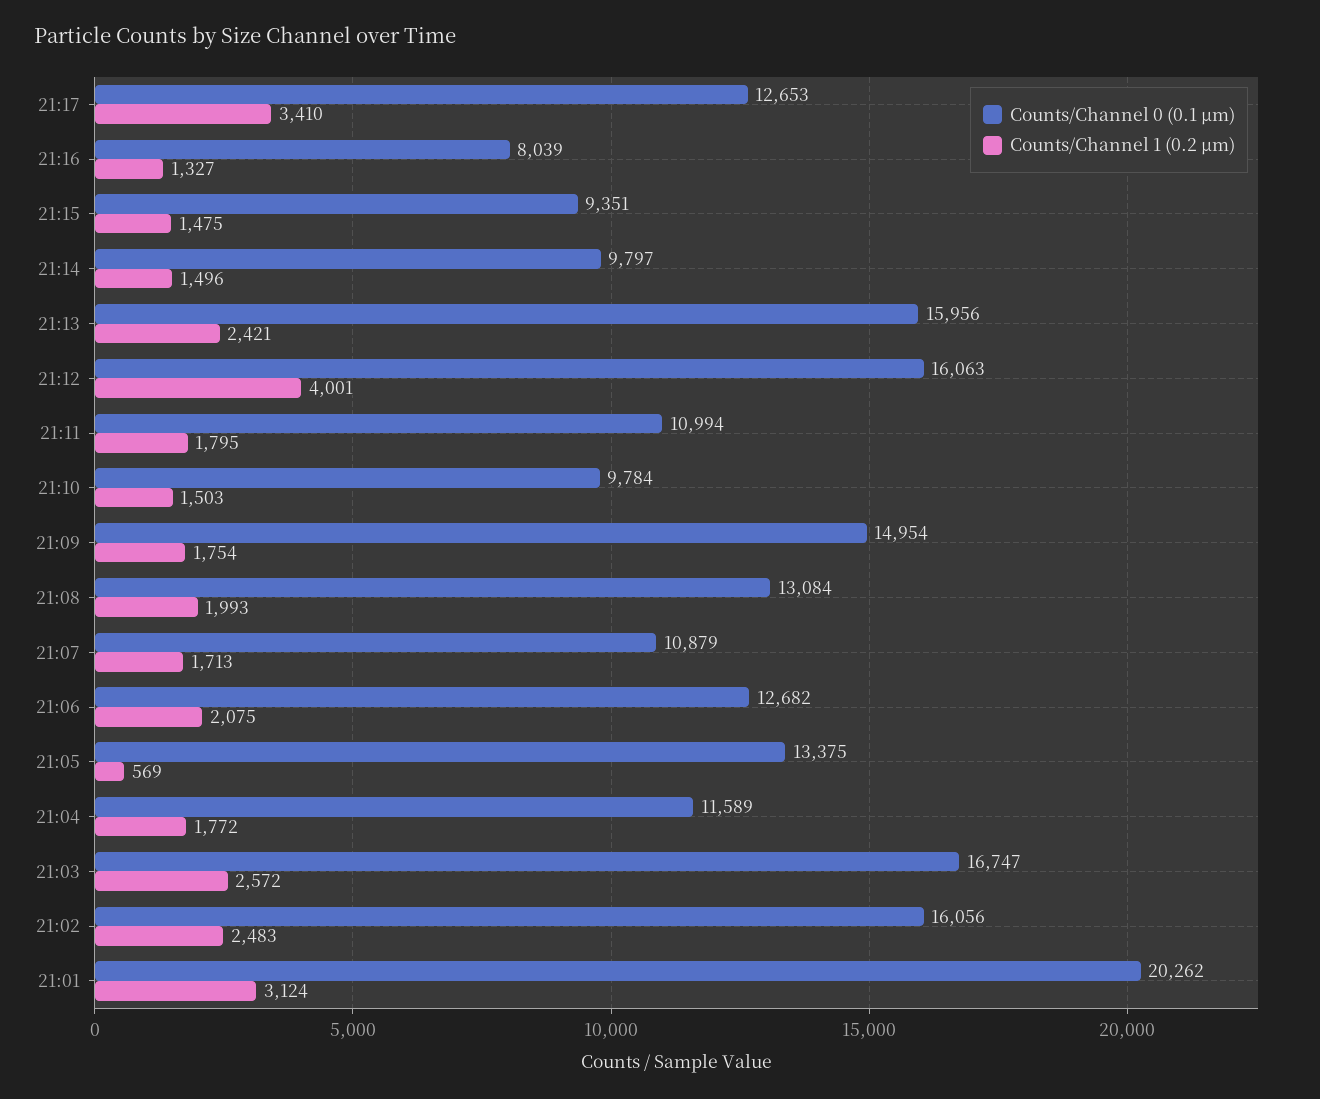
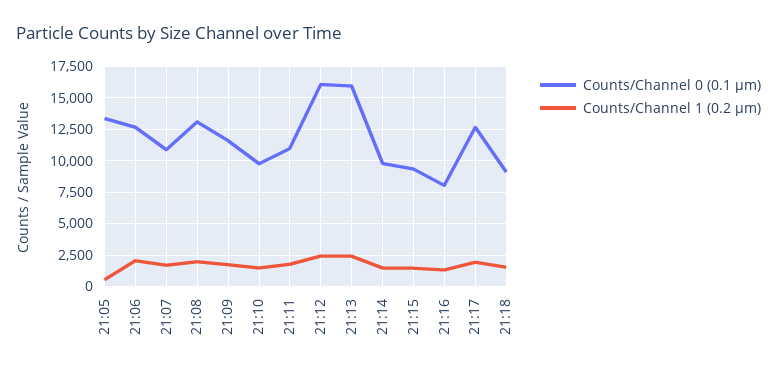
Counts/Channel 1 (0.2 µm), 21:17: 3410 -> 2000
Counts/Channel 1 (0.2 µm), 21:12: 4001 -> 2500
Counts/Channel 0 (0.1 µm), 21:09: 14954 -> 11500
Counts/Channel 0 (0.1 µm), 21:04: 11589 -> none
Counts/Channel 1 (0.2 µm), 21:04: 1772 -> none
Counts/Channel 0 (0.1 µm), 21:03: 16747 -> none
Counts/Channel 1 (0.2 µm), 21:03: 2572 -> none
Counts/Channel 0 (0.1 µm), 21:02: 16056 -> none
Counts/Channel 1 (0.2 µm), 21:02: 2483 -> none
Counts/Channel 0 (0.1 µm), 21:01: 20262 -> none
Counts/Channel 1 (0.2 µm), 21:01: 3124 -> none
Counts/Channel 0 (0.1 µm), 21:18: none -> 9000
Counts/Channel 1 (0.2 µm), 21:18: none -> 1500

